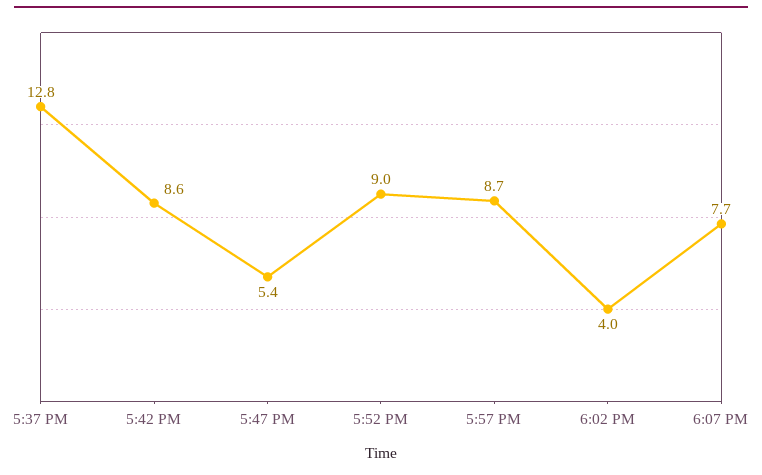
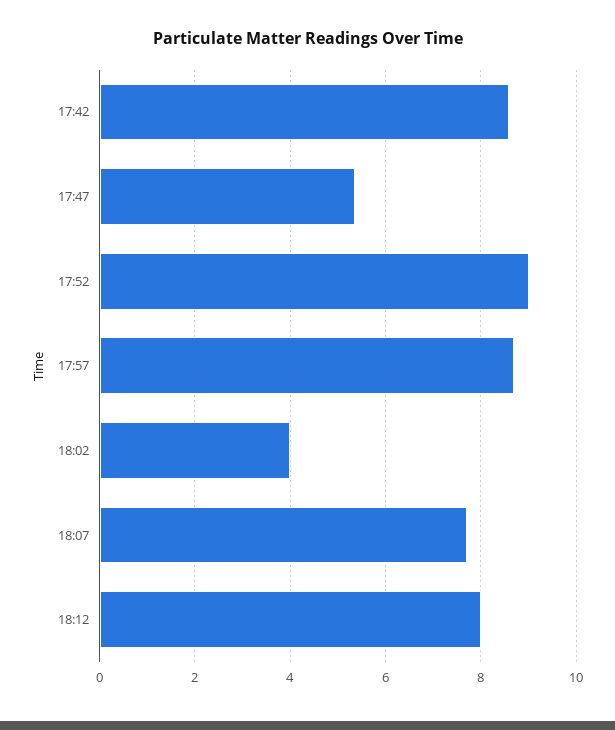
5:37 PM: 12.8 -> none
18:12: none -> 8

